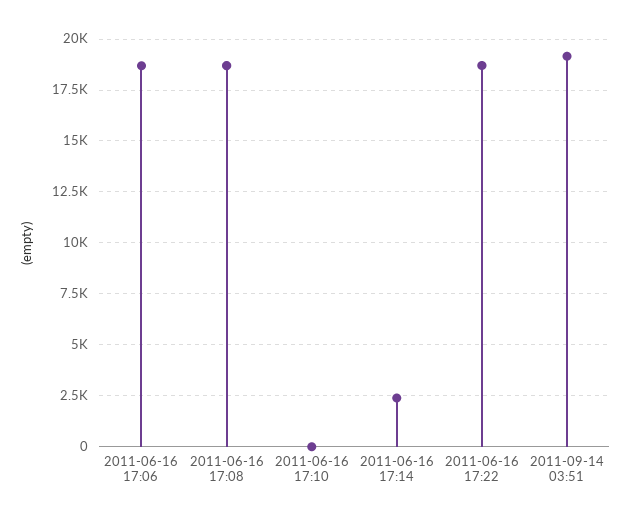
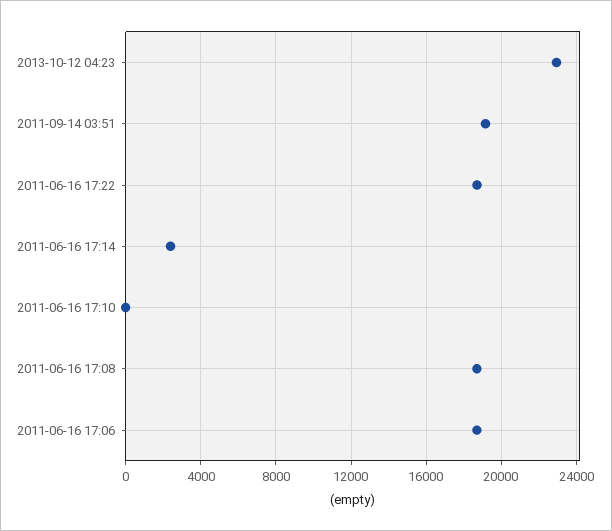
2013-10-12 04:23: none -> 23000

